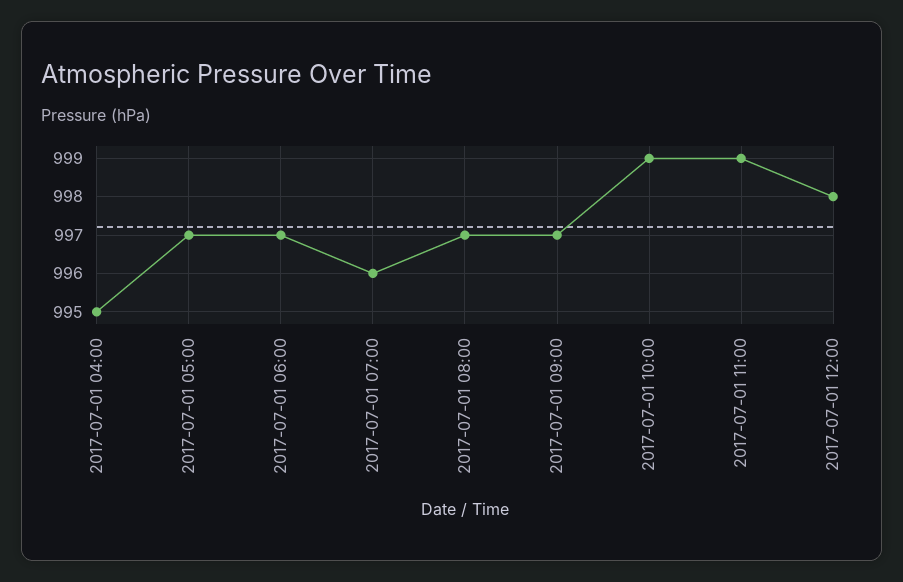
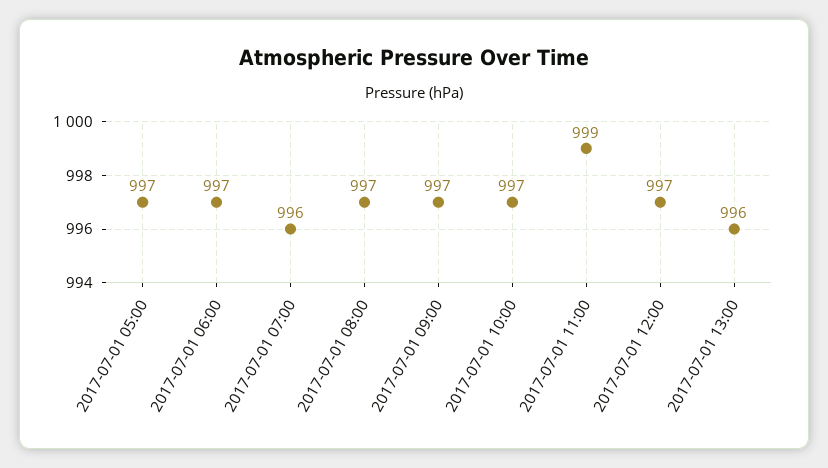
2017-07-01 04:00: 995 -> none
2017-07-01 10:00: 999 -> 997
2017-07-01 12:00: 998 -> 997
2017-07-01 13:00: none -> 996

